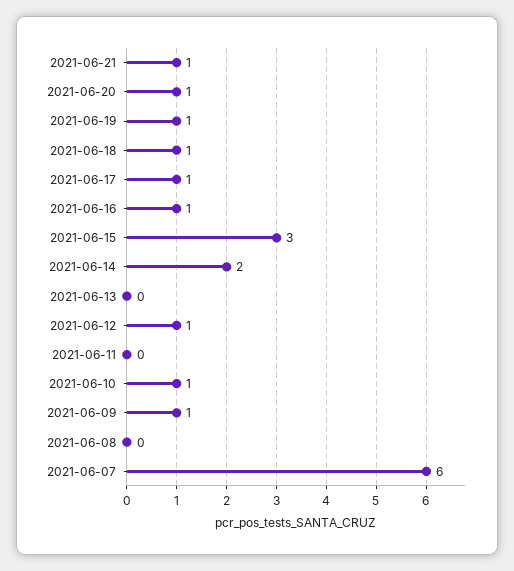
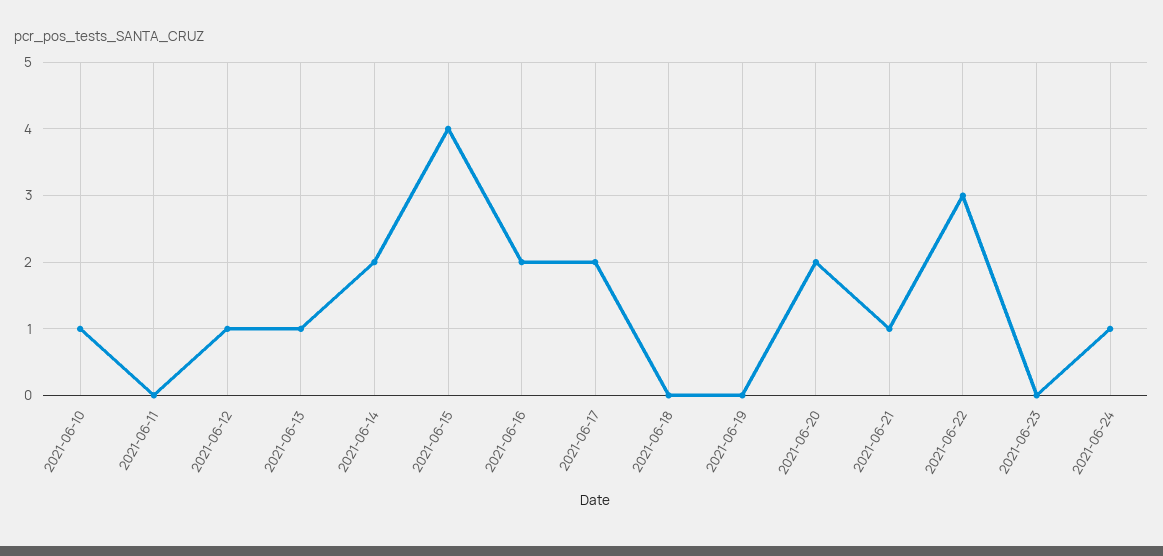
2021-06-20: 1 -> 2
2021-06-19: 1 -> 0
2021-06-18: 1 -> 0
2021-06-17: 1 -> 2
2021-06-16: 1 -> 2
2021-06-15: 3 -> 4
2021-06-13: 0 -> 1
2021-06-09: 1 -> none
2021-06-08: 0 -> none
2021-06-07: 6 -> none
2021-06-22: none -> 3
2021-06-23: none -> 0
2021-06-24: none -> 1

